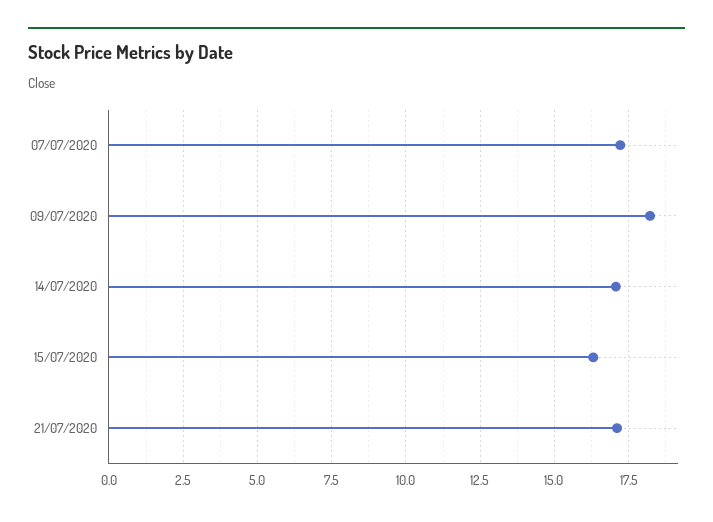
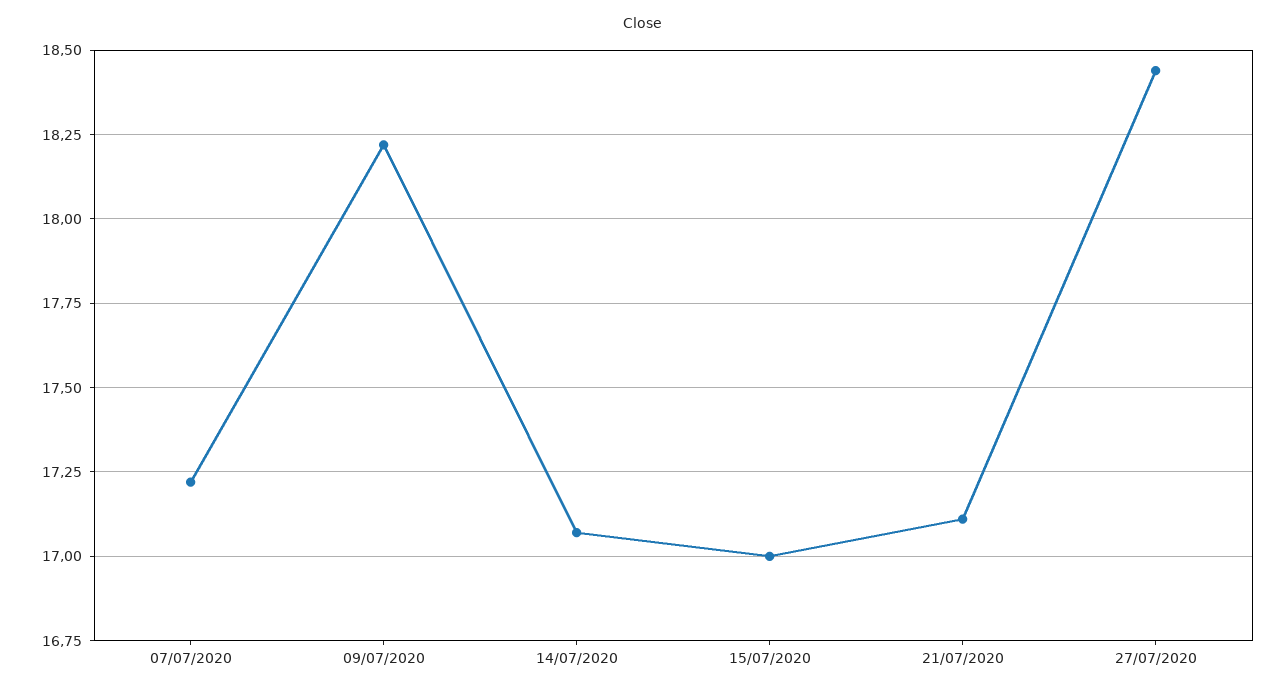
15/07/2020: 16.25 -> 17
27/07/2020: none -> 18.45

